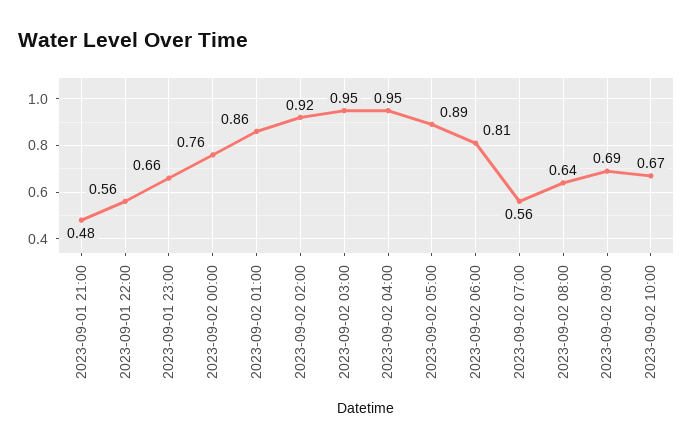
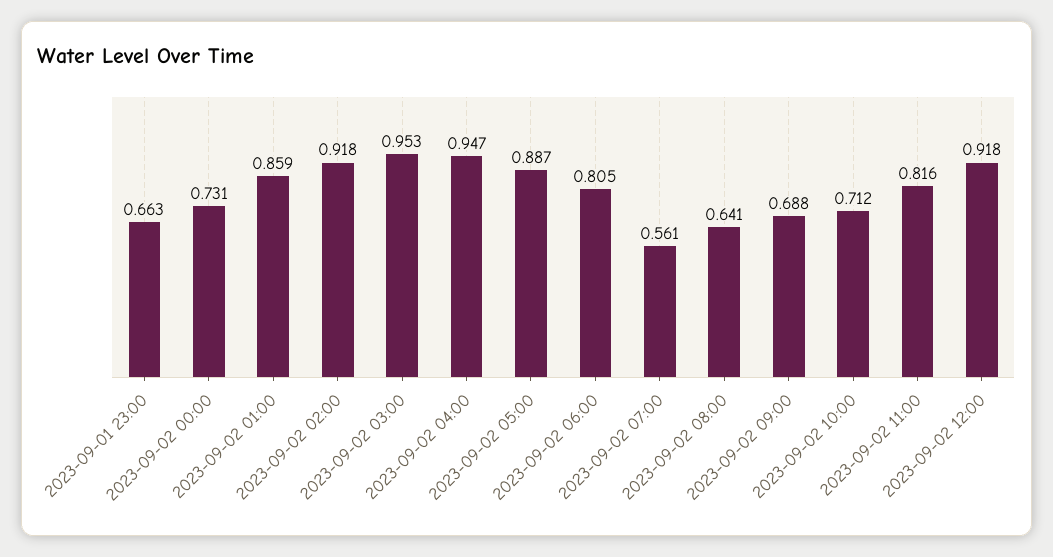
2023-09-01 21:00: 0.48 -> none
2023-09-01 22:00: 0.56 -> none
2023-09-02 00:00: 0.76 -> 0.731
2023-09-02 10:00: 0.67 -> 0.712
2023-09-02 11:00: none -> 0.816
2023-09-02 12:00: none -> 0.918

